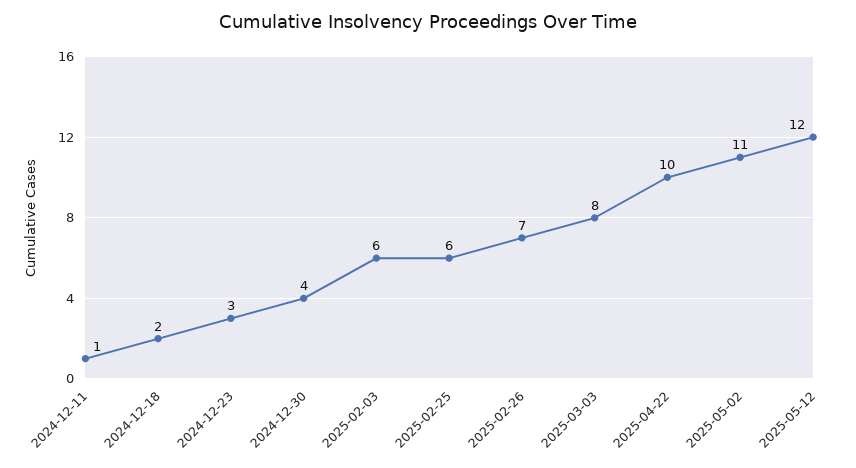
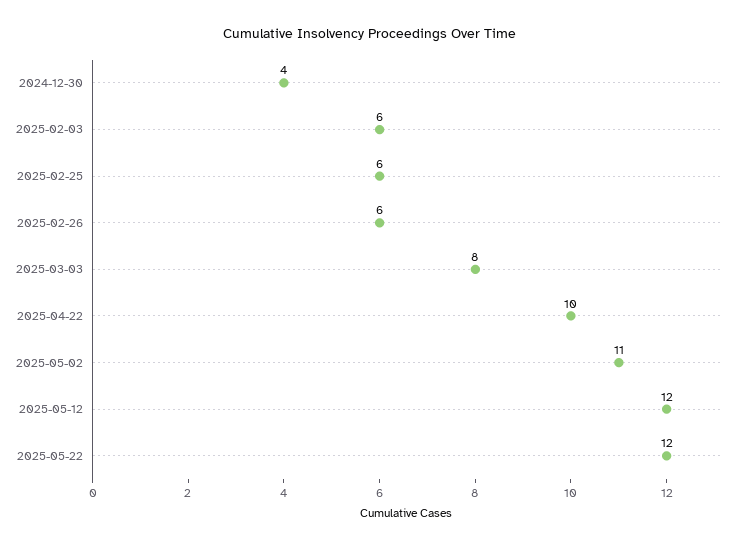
2024-12-11: 1 -> none
2024-12-18: 2 -> none
2024-12-23: 3 -> none
2025-02-26: 7 -> 6
2025-05-22: none -> 12

